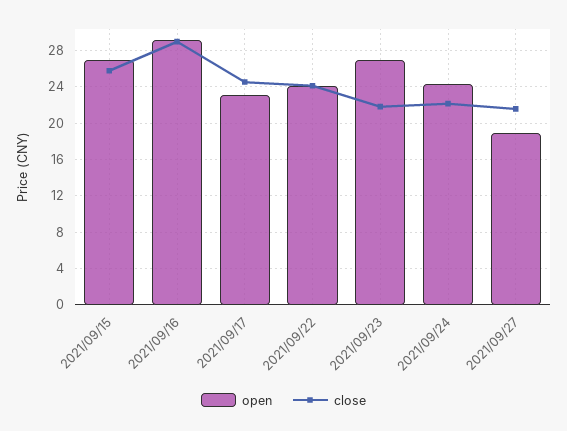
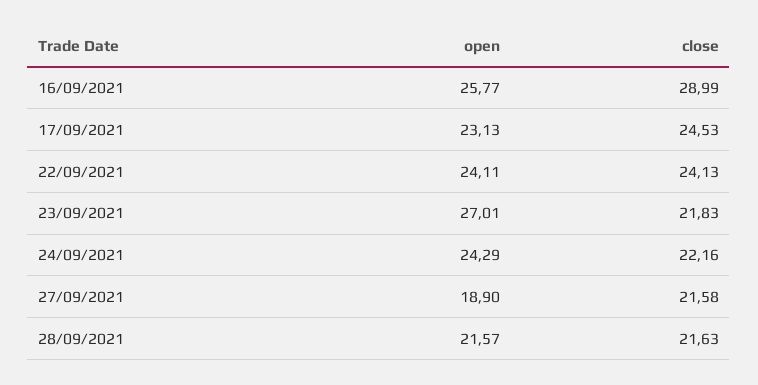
open, 2021/09/15: 27 -> none
close, 2021/09/15: 26 -> none
open, 2021/09/16: 29 -> 25.77
open, 28/09/2021: none -> 21.57
close, 28/09/2021: none -> 21.63

